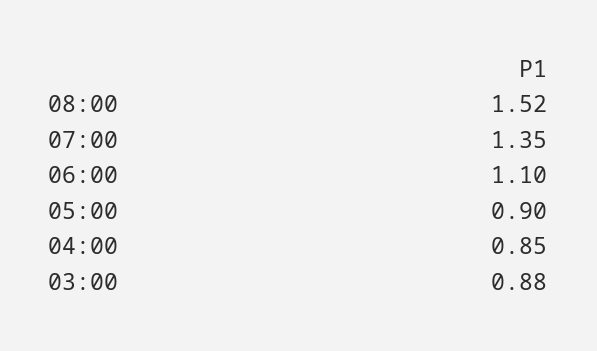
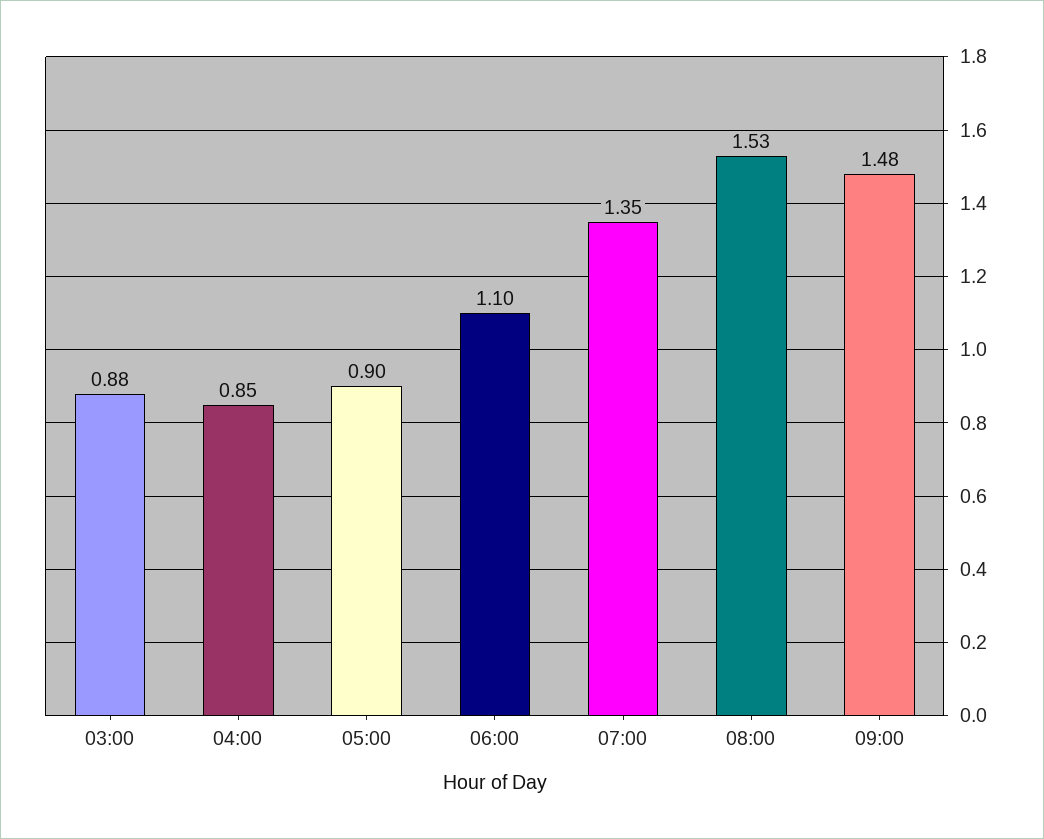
08:00: 1.52 -> 1.53
09:00: none -> 1.48

